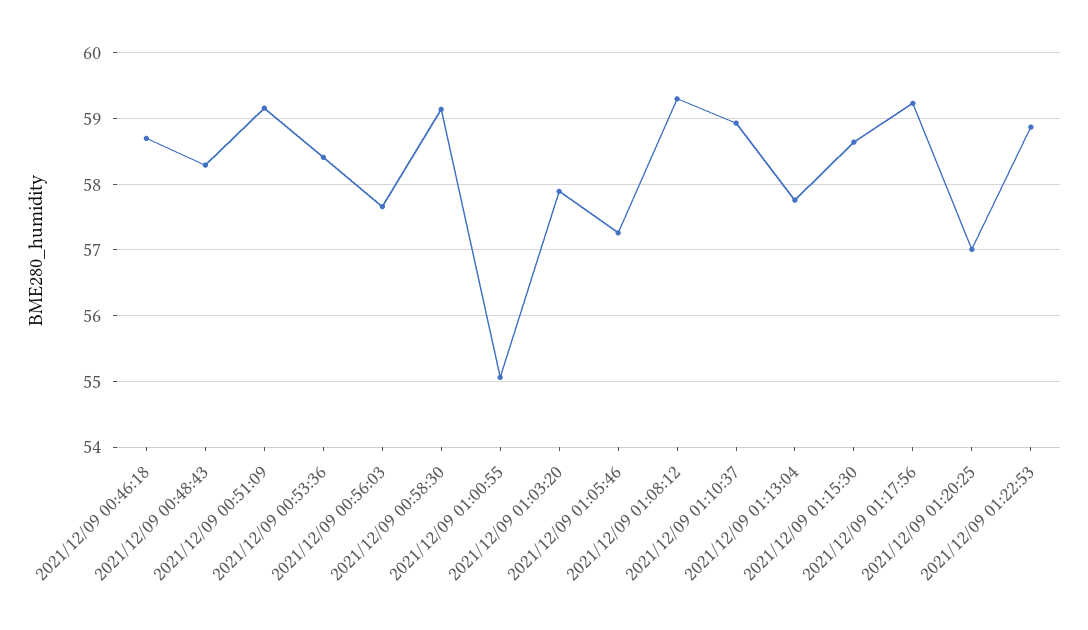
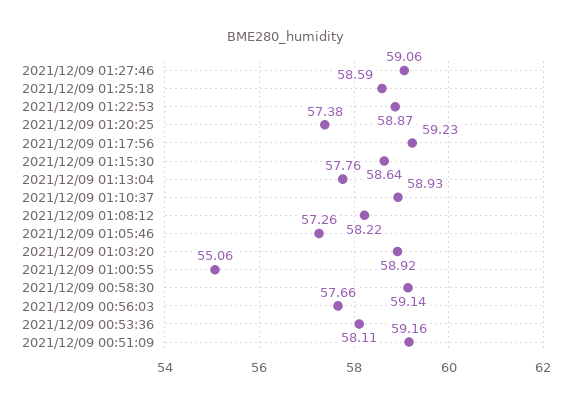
2021/12/09 00:46:18: 58.7 -> none
2021/12/09 00:48:43: 58.3 -> none
2021/12/09 00:53:36: 58.4 -> 58.11
2021/12/09 01:03:20: 57.9 -> 58.92
2021/12/09 01:08:12: 59.3 -> 58.22
2021/12/09 01:20:25: 57 -> 57.38
2021/12/09 01:27:46: none -> 59.06
2021/12/09 01:25:18: none -> 58.59

